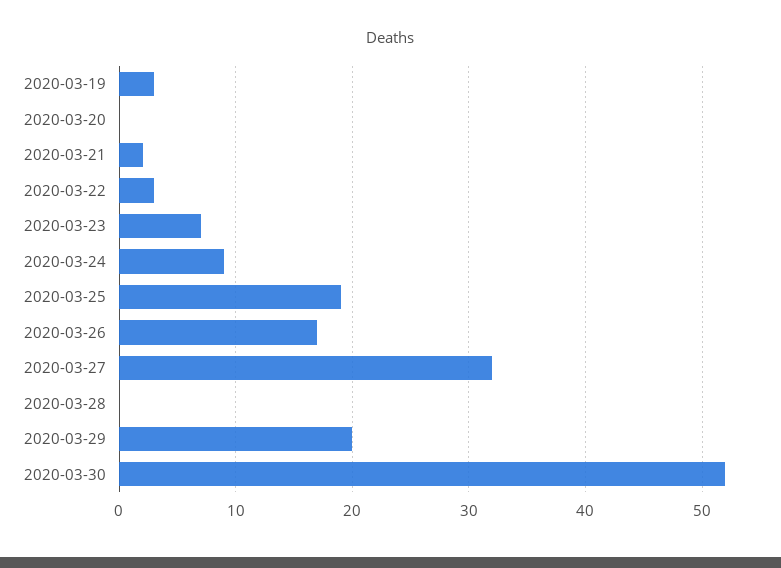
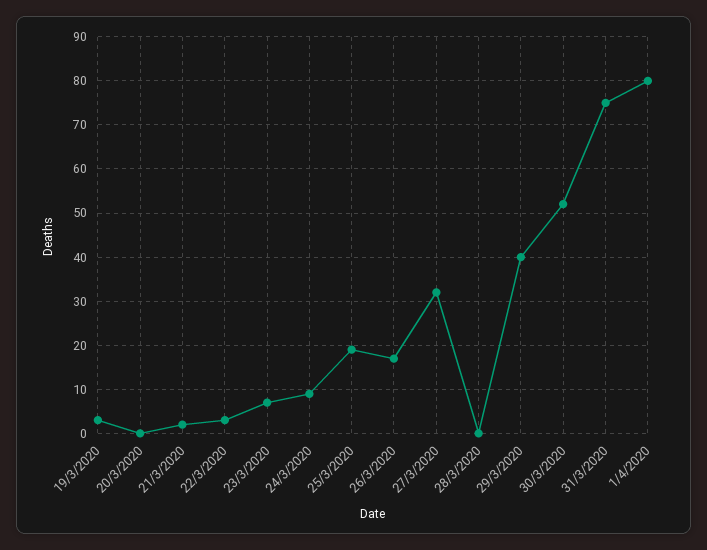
2020-03-29: 20 -> 40
31/3/2020: none -> 75
1/4/2020: none -> 80

